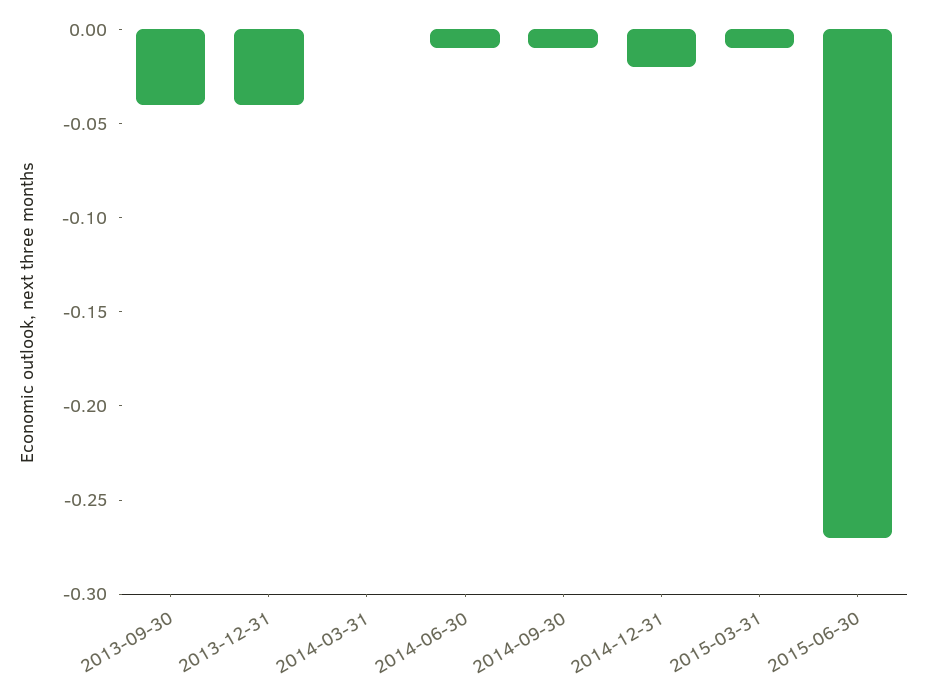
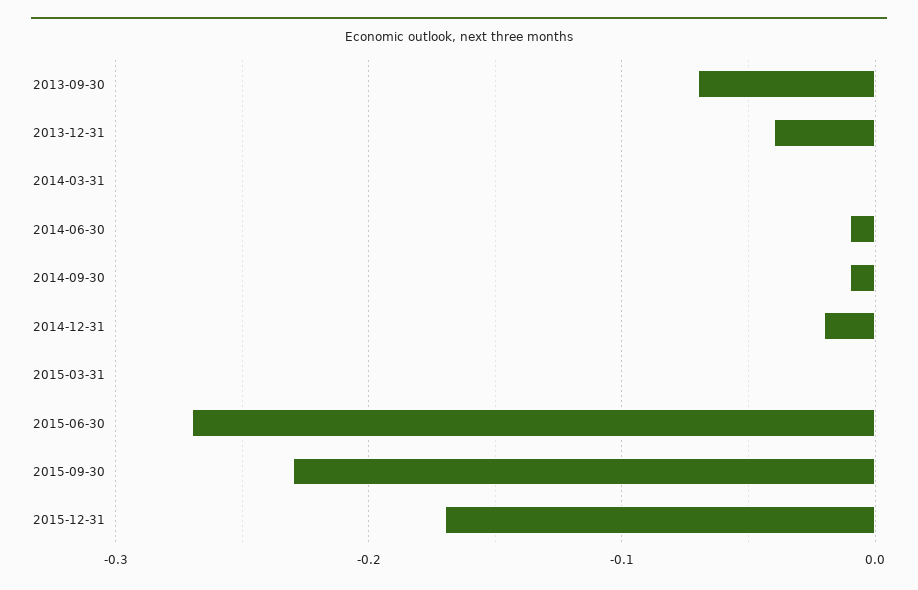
2013-09-30: -0.04 -> -0.07
2015-03-31: -0.01 -> 0
2015-09-30: none -> -0.23
2015-12-31: none -> -0.17

